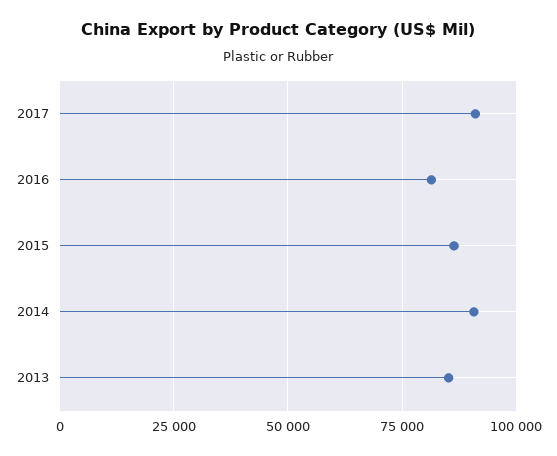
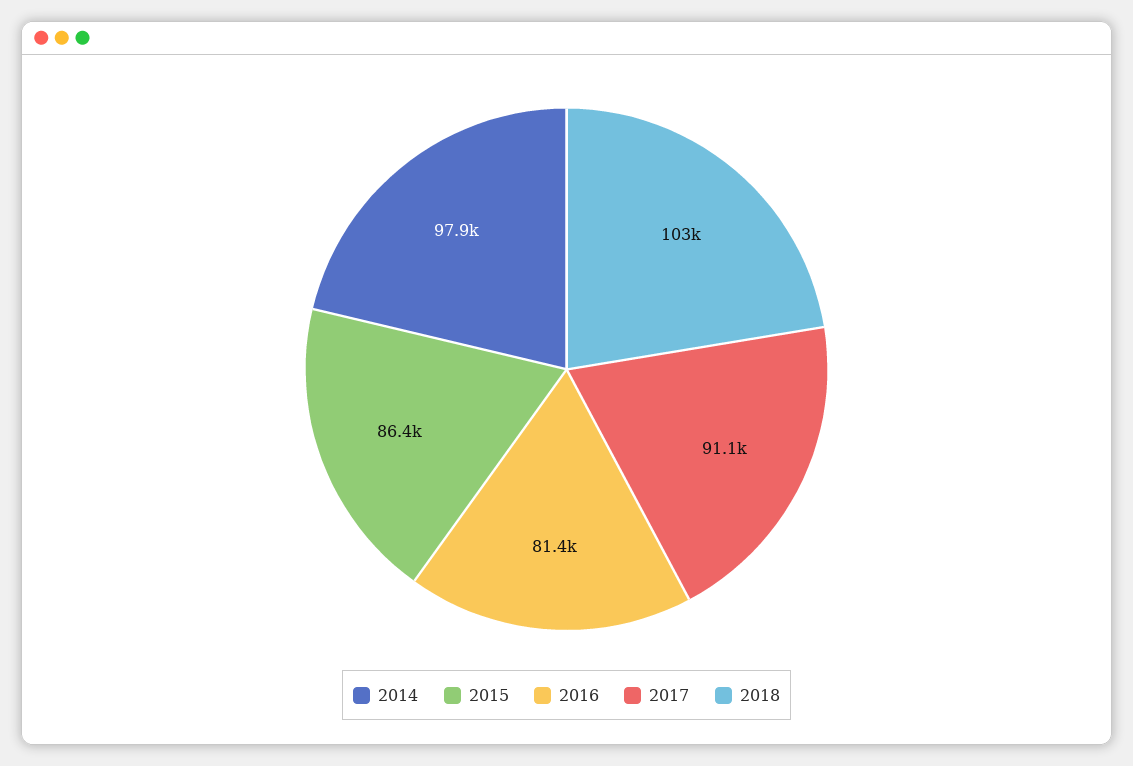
2014: 90000 -> 97900
2013: 85000 -> none
2018: none -> 103000

